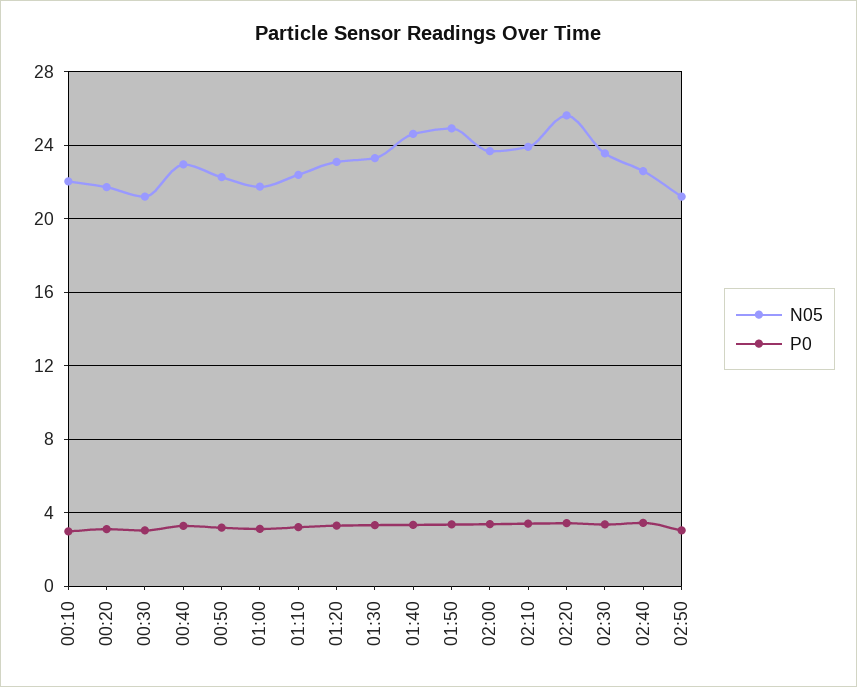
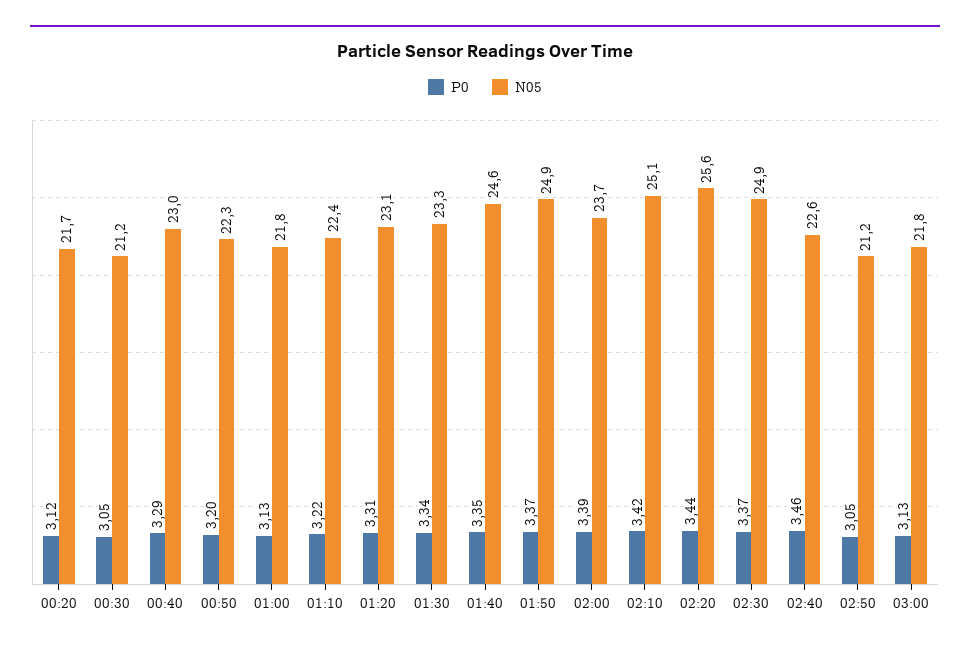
N05, 00:10: 22 -> none
P0, 00:10: 3 -> none
N05, 02:10: 24 -> 25.1
N05, 02:30: 23.5 -> 24.9
P0, 03:00: none -> 3.13
N05, 03:00: none -> 21.8

